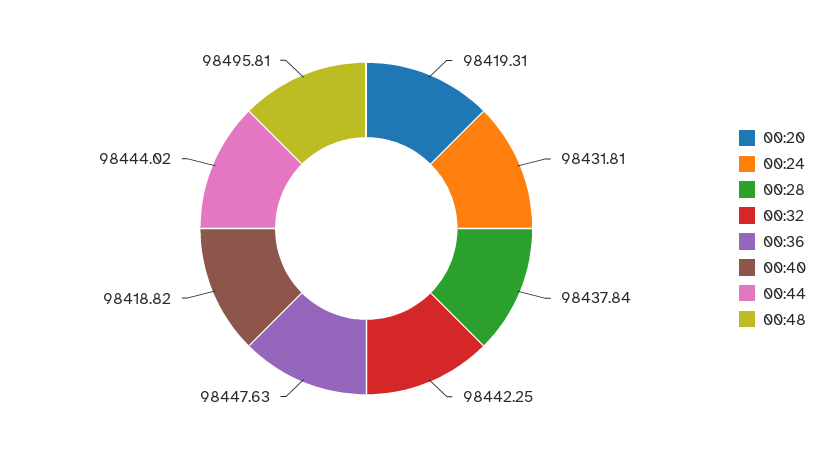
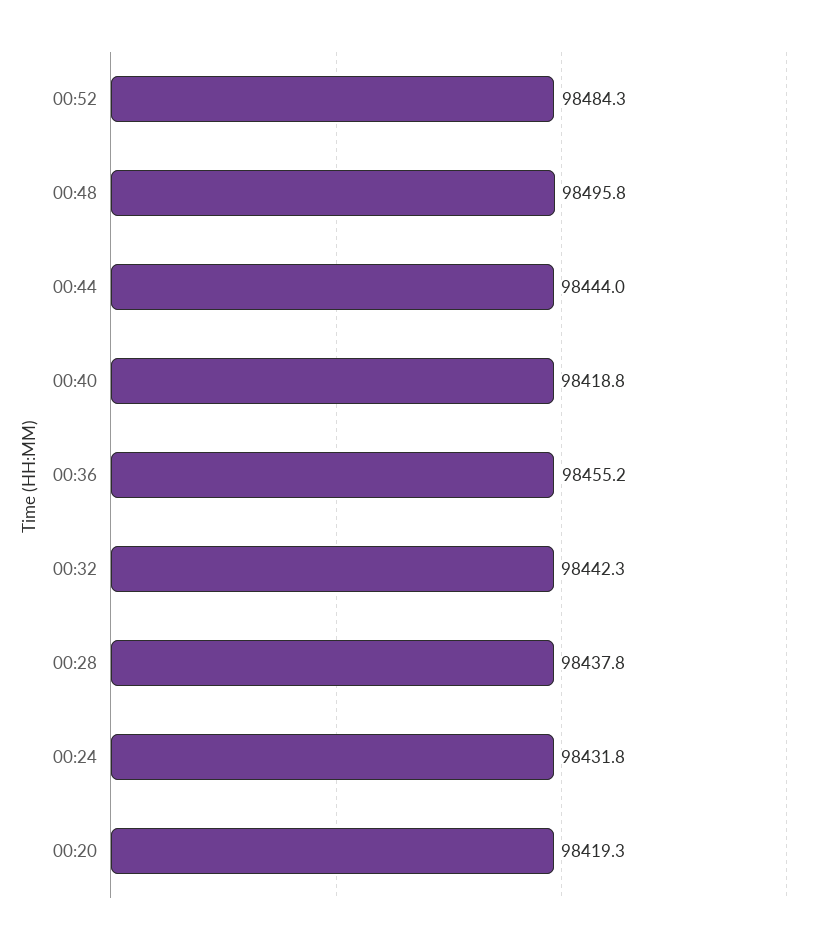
00:36: 98447.63 -> 98455.2
00:52: none -> 98484.3

